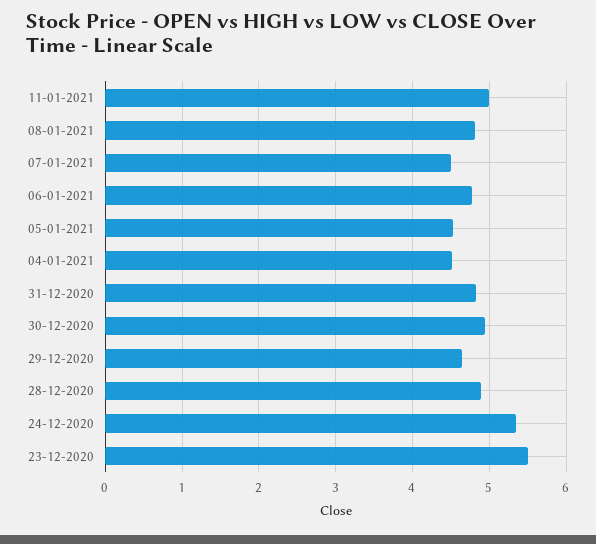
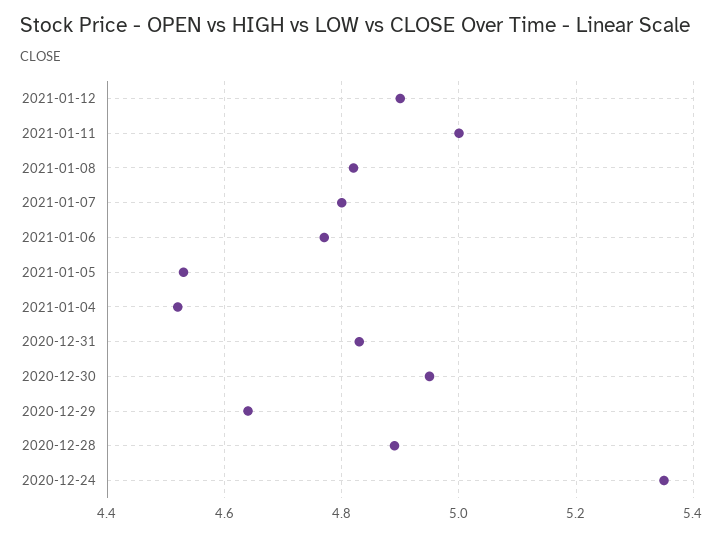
07-01-2021: 4.5 -> 4.8
23-12-2020: 5.5 -> none
2021-01-12: none -> 4.9

